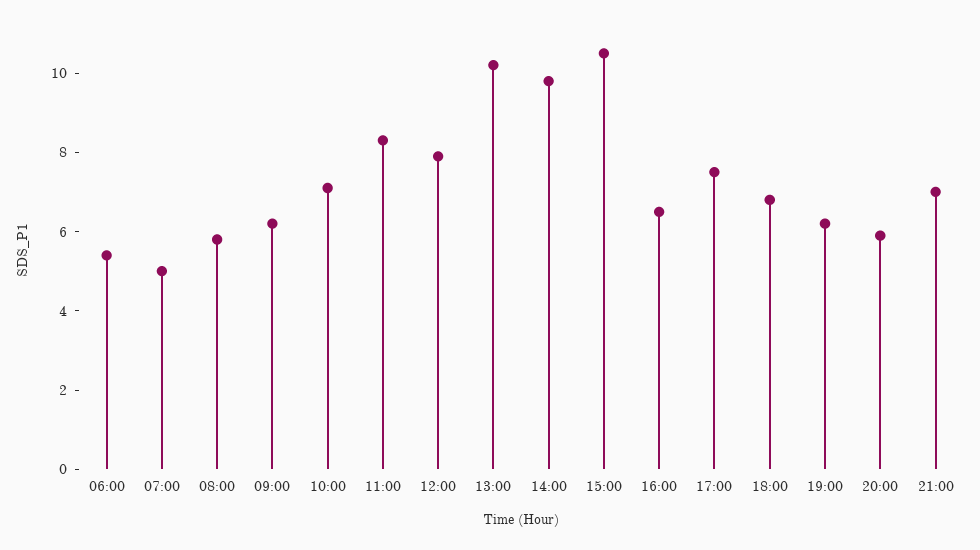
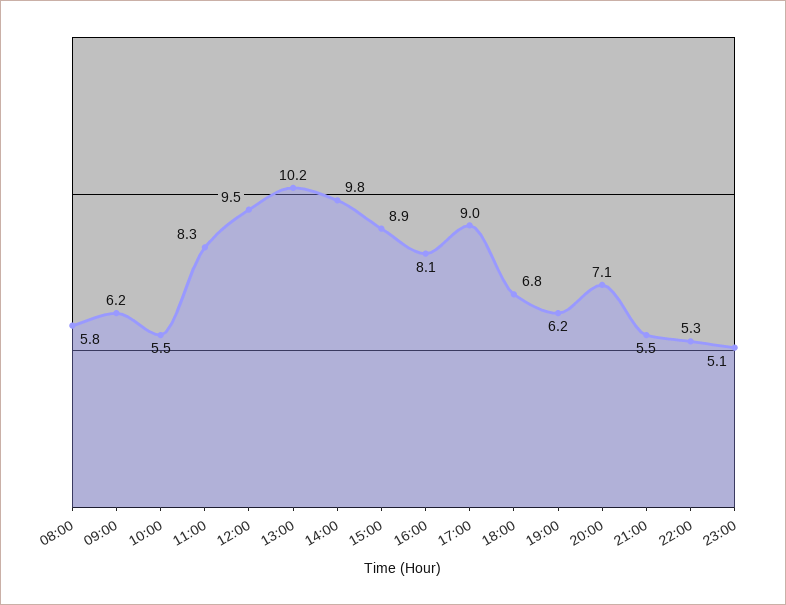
06:00: 5.5 -> none
07:00: 5 -> none
10:00: 7 -> 5.5
12:00: 8 -> 9.5
15:00: 10.5 -> 8.9
16:00: 6.5 -> 8.1
17:00: 7.5 -> 9
20:00: 6 -> 7.1
21:00: 7 -> 5.5
22:00: none -> 5.3
23:00: none -> 5.1

